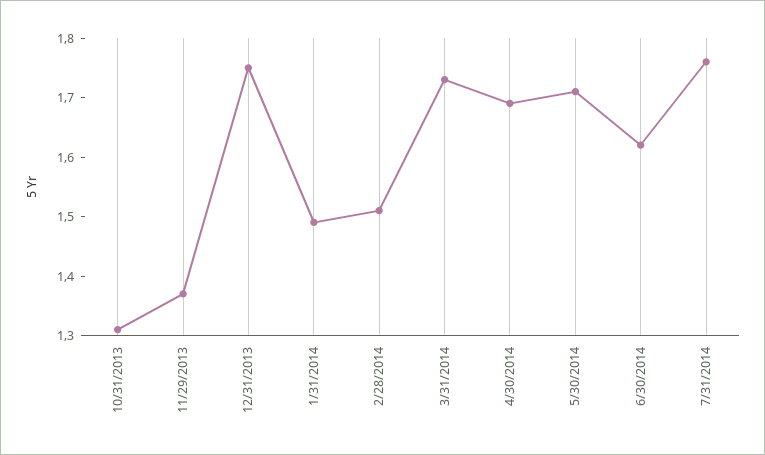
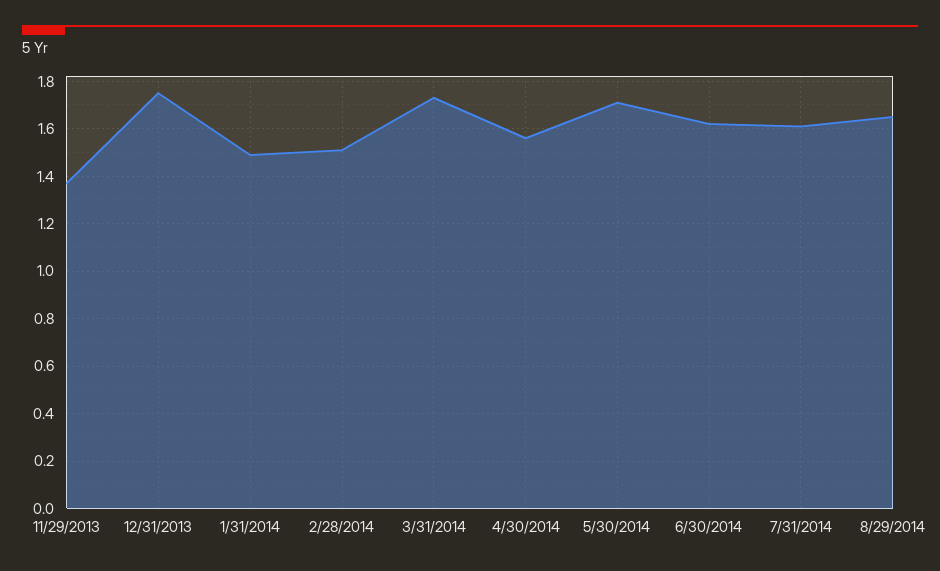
10/31/2013: 1.3 -> none
4/30/2014: 1.7 -> 1.55
7/31/2014: 1.75 -> 1.6
8/29/2014: none -> 1.65

